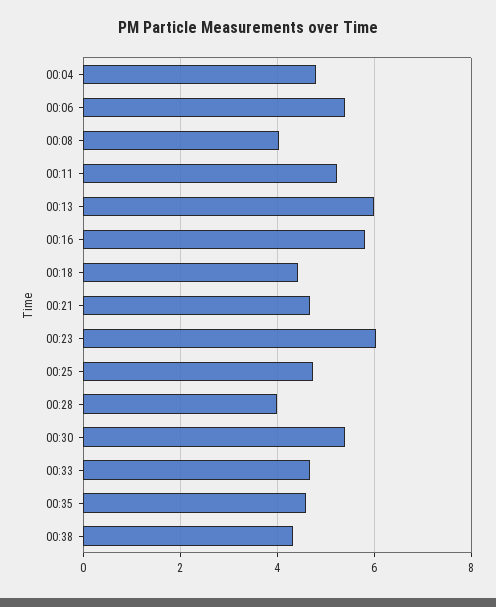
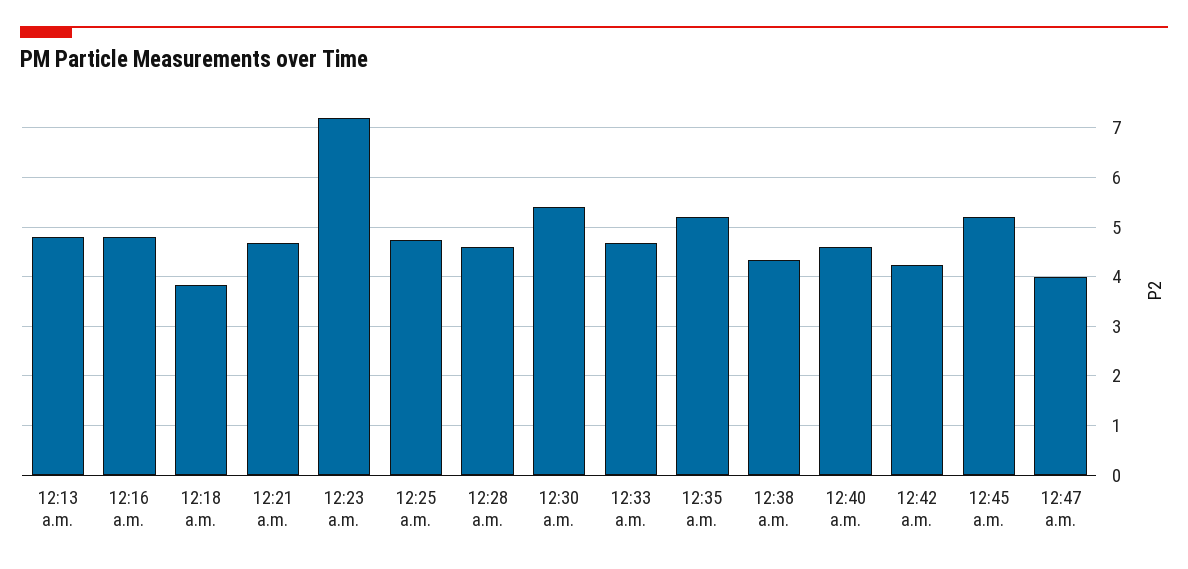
00:04: 4.8 -> none
00:06: 5.4 -> none
00:08: 4 -> none
00:11: 5.2 -> none
00:13: 6 -> 4.8
00:16: 5.8 -> 4.8
00:18: 4.4 -> 3.8
00:23: 6 -> 7.2
00:28: 4 -> 4.6
00:35: 4.6 -> 5.2
12:40 a.m.: none -> 4.6
12:42 a.m.: none -> 4.2
12:45 a.m.: none -> 5.2
12:47 a.m.: none -> 4

